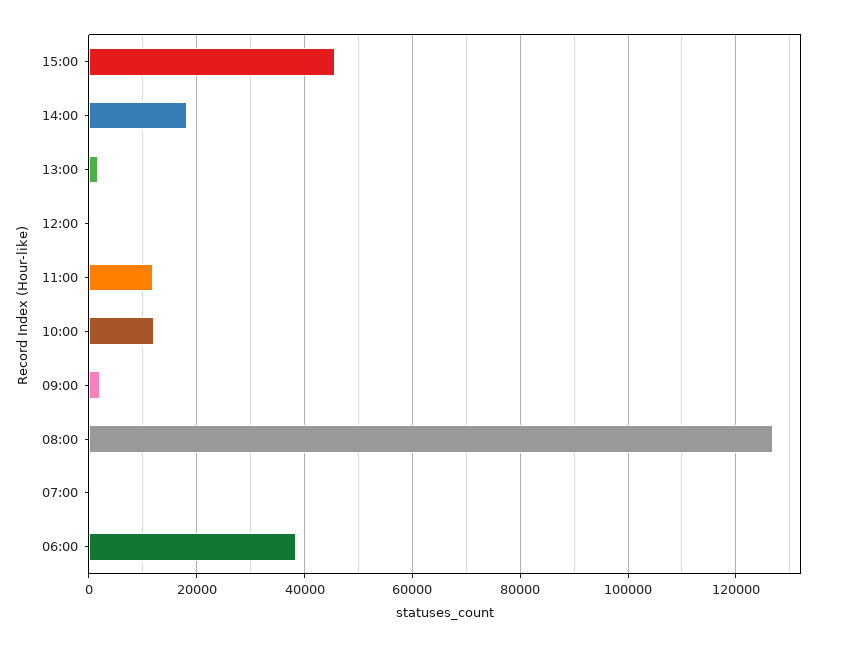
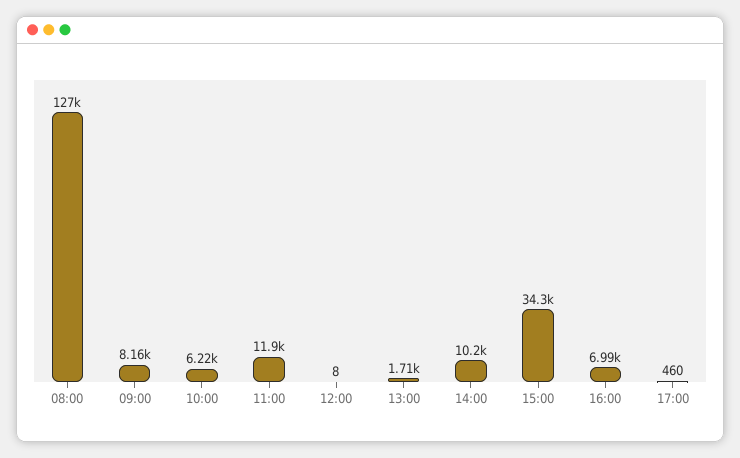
15:00: 46000 -> 34300
14:00: 18000 -> 10200
10:00: 12000 -> 6220
09:00: 2000 -> 8160
07:00: 0 -> none
06:00: 38000 -> none
16:00: none -> 6990
17:00: none -> 460

